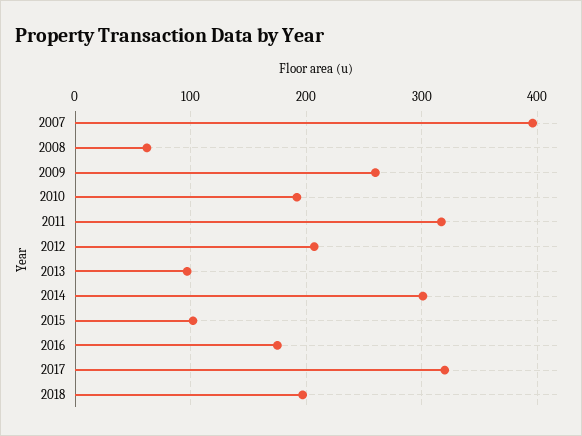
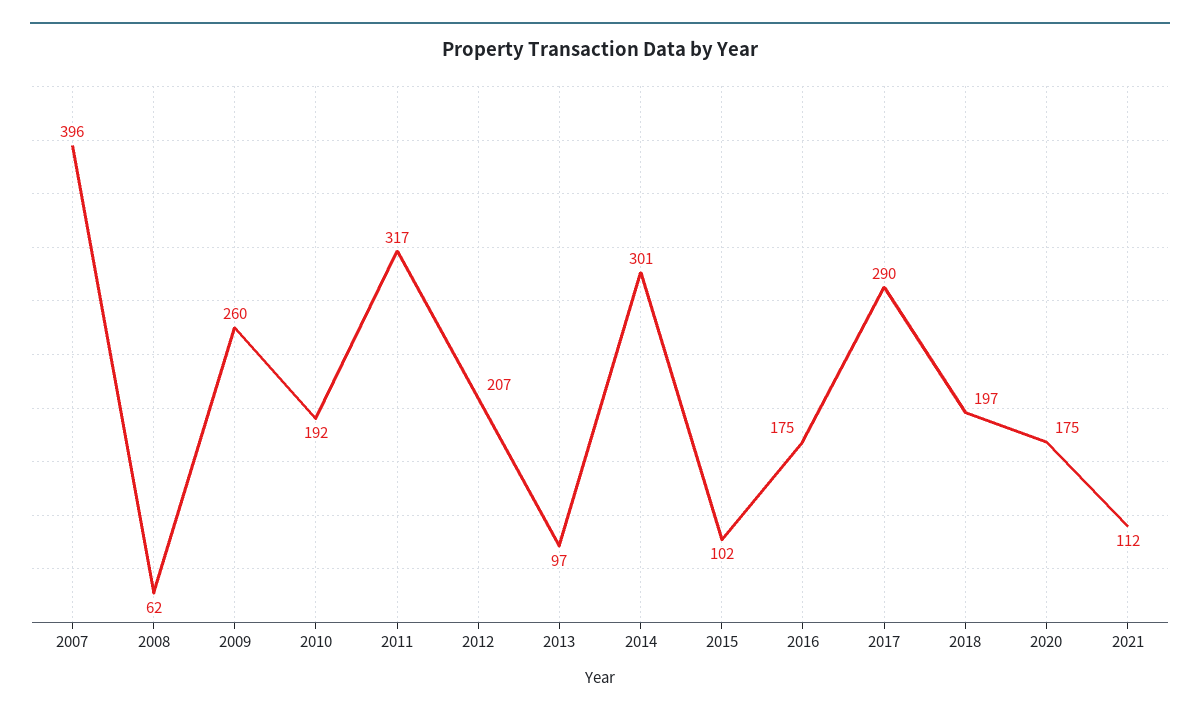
2017: 320 -> 290
2020: none -> 175
2021: none -> 112

